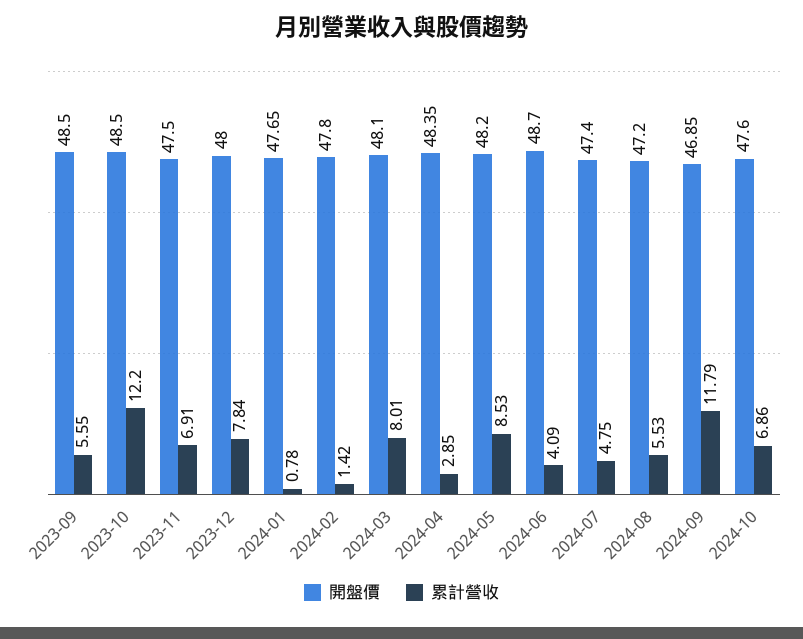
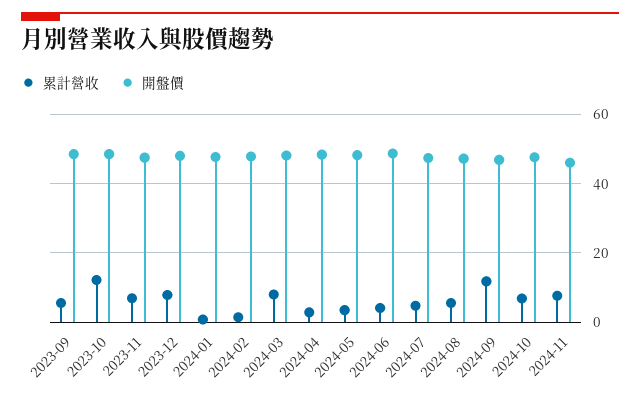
累計營收, 2024-05: 8.53 -> 4
累計營收, 2024-11: none -> 8
開盤價, 2024-11: none -> 46

